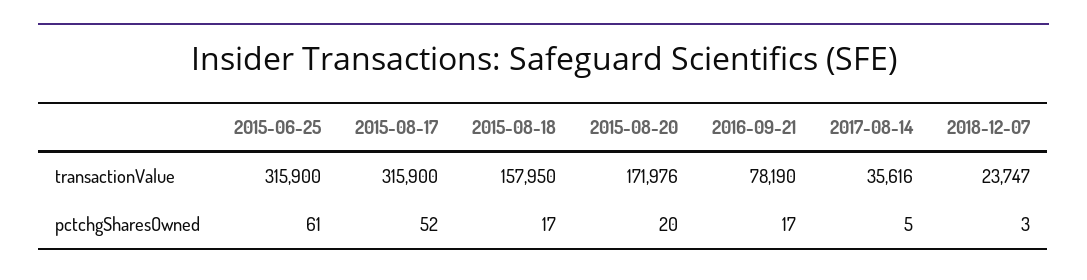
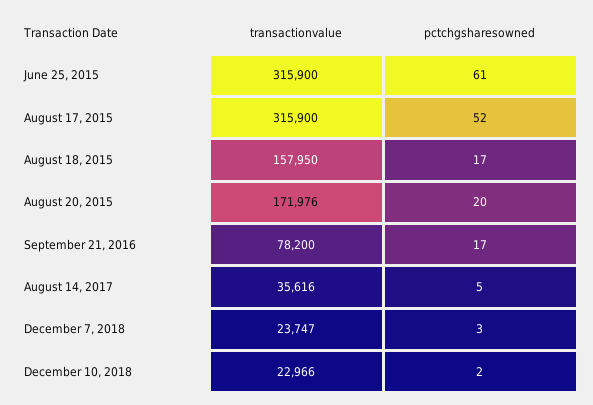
2016-09-21, transactionValue: 78190 -> 78200
December 10, 2018, transactionValue: none -> 22966
December 10, 2018, pctchgSharesOwned: none -> 2

